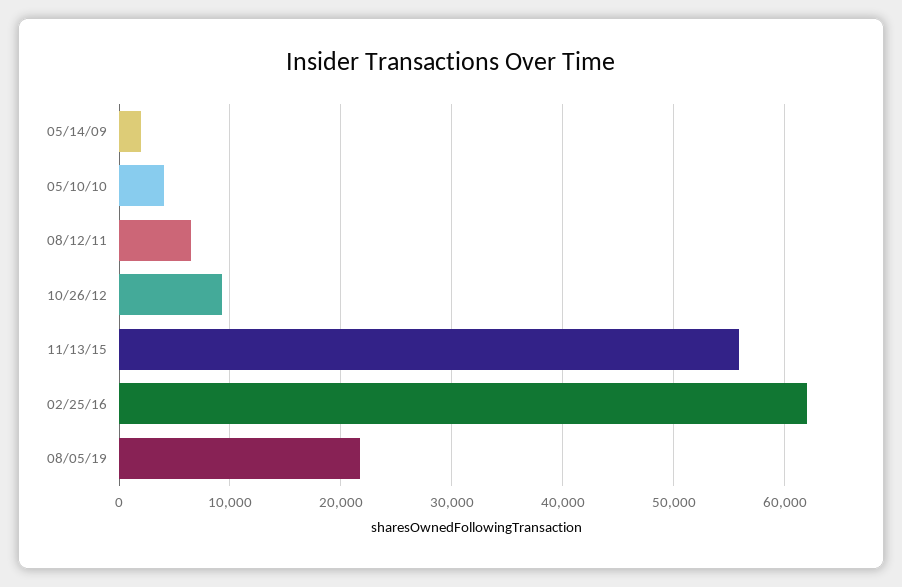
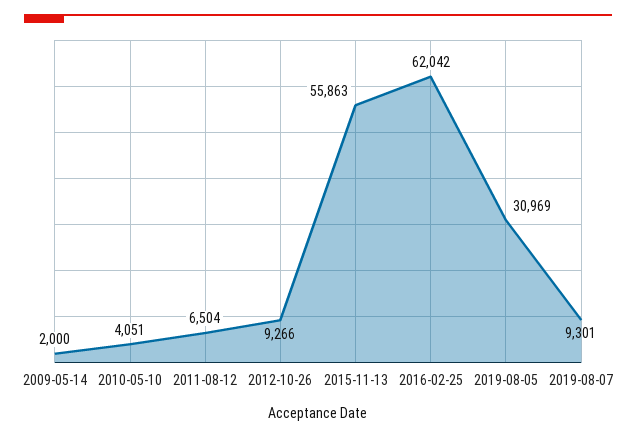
08/05/19: 22000 -> 30969
2019-08-07: none -> 9301

